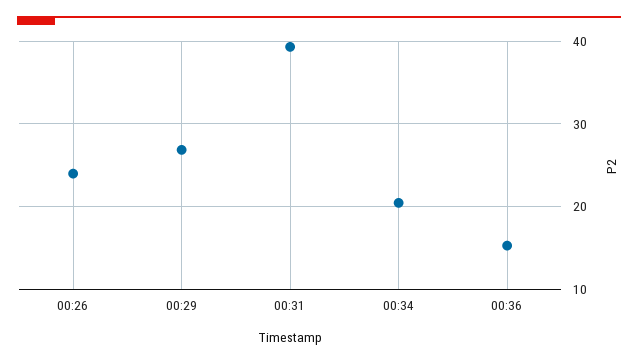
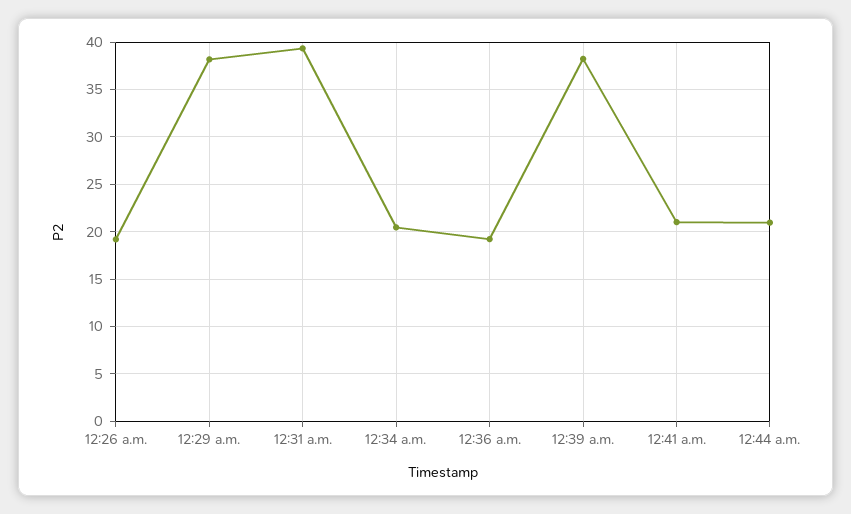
00:26: 24 -> 19
00:29: 27 -> 38
00:36: 15 -> 19
12:39 a.m.: none -> 38
12:41 a.m.: none -> 21
12:44 a.m.: none -> 21

